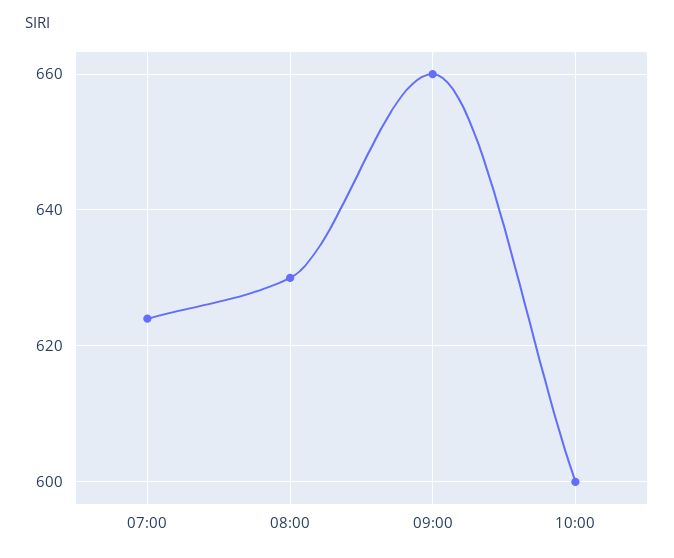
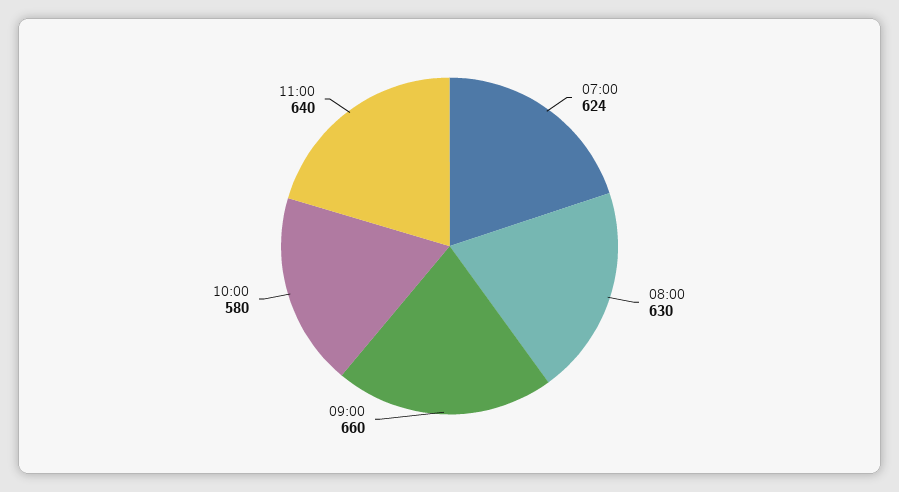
10:00: 600 -> 580
11:00: none -> 640

